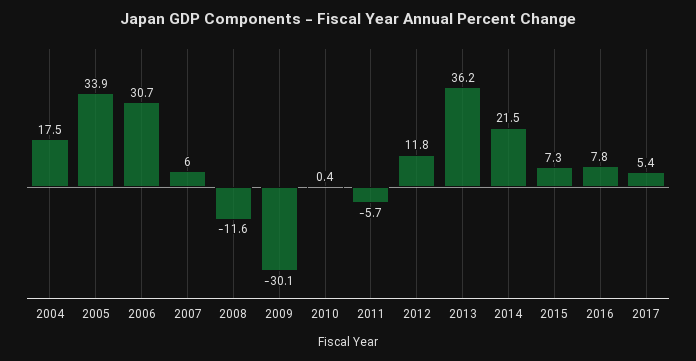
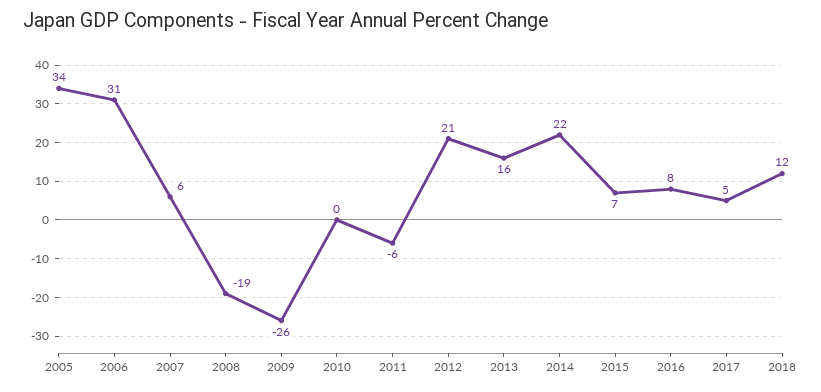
2004: 17.5 -> none
2008: -11.6 -> -19
2009: -30.1 -> -26
2012: 11.8 -> 21
2013: 36.2 -> 16
2018: none -> 12

